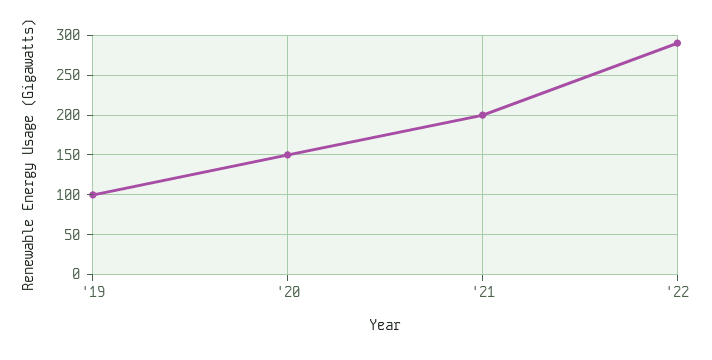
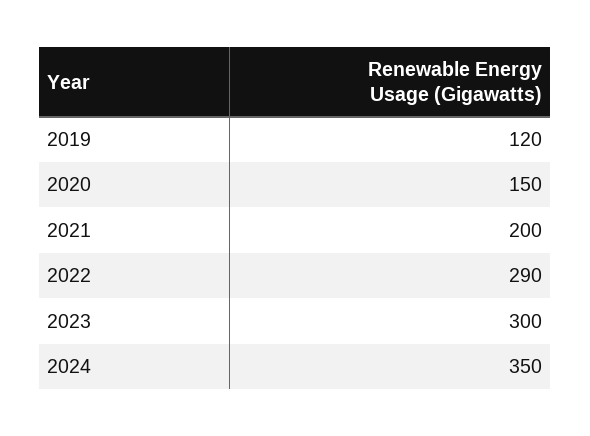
'19: 100 -> 120
2023: none -> 300
2024: none -> 350

